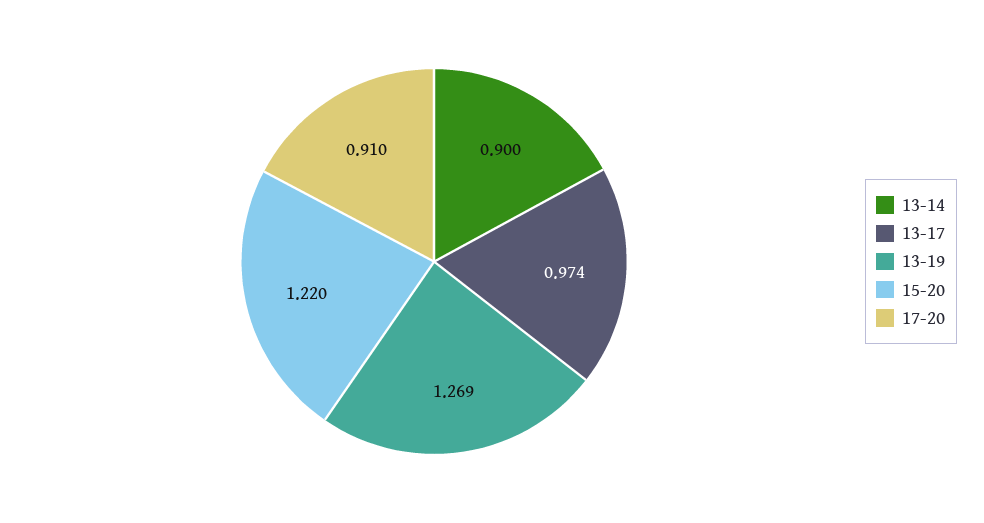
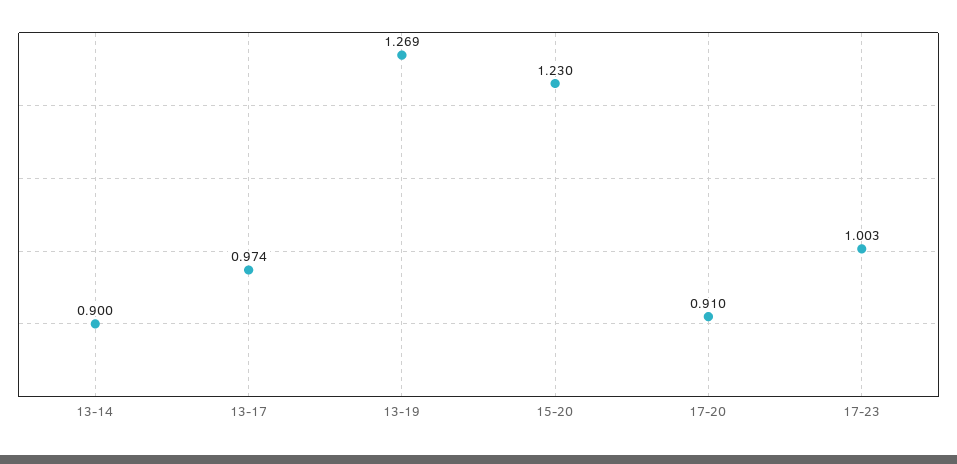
15-20: 1.22 -> 1.23
17-23: none -> 1.003

